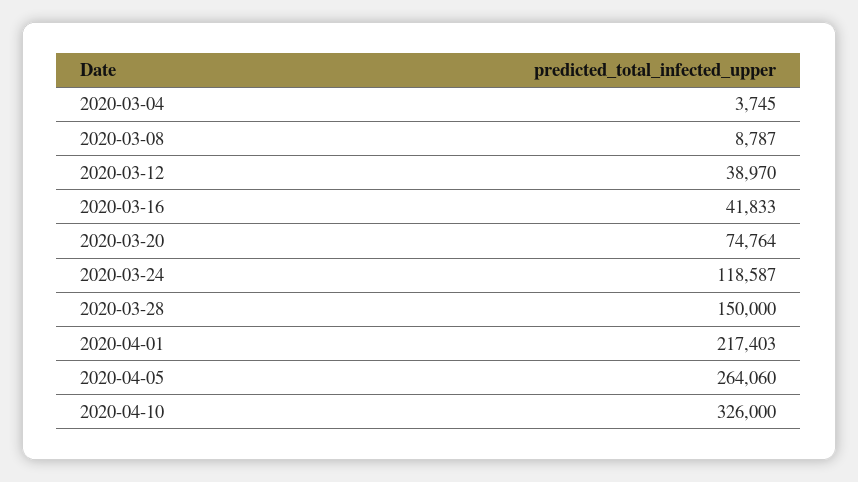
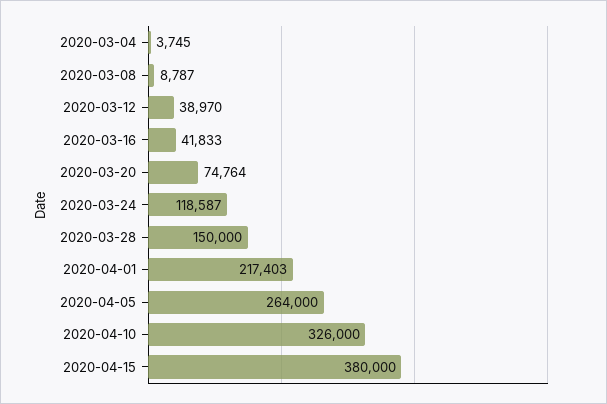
2020-04-05: 264060 -> 264000
2020-04-15: none -> 380000

